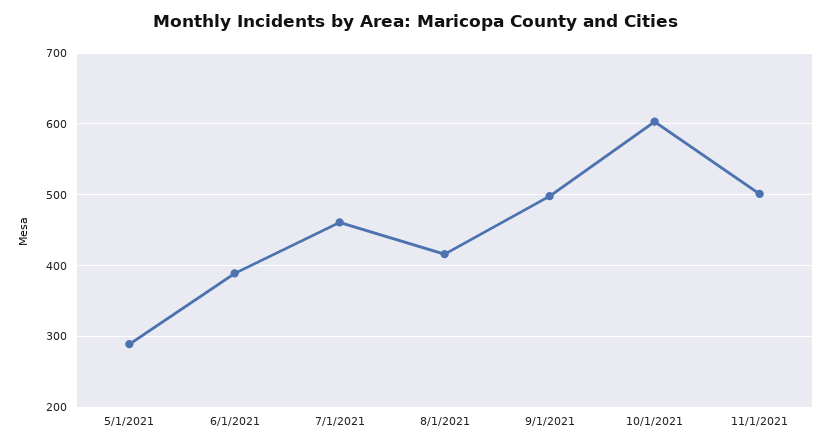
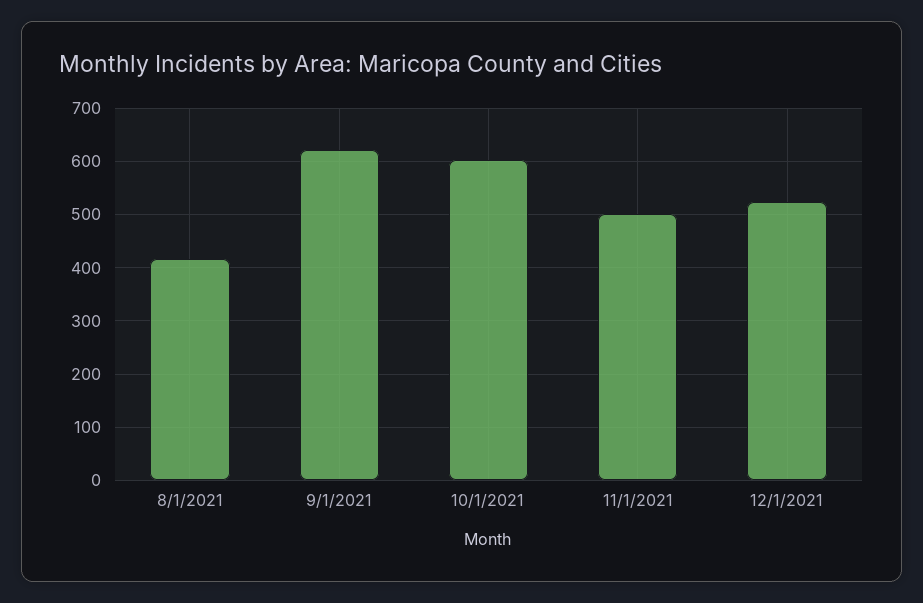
5/1/2021: 290 -> none
6/1/2021: 390 -> none
7/1/2021: 460 -> none
9/1/2021: 500 -> 620
12/1/2021: none -> 520

